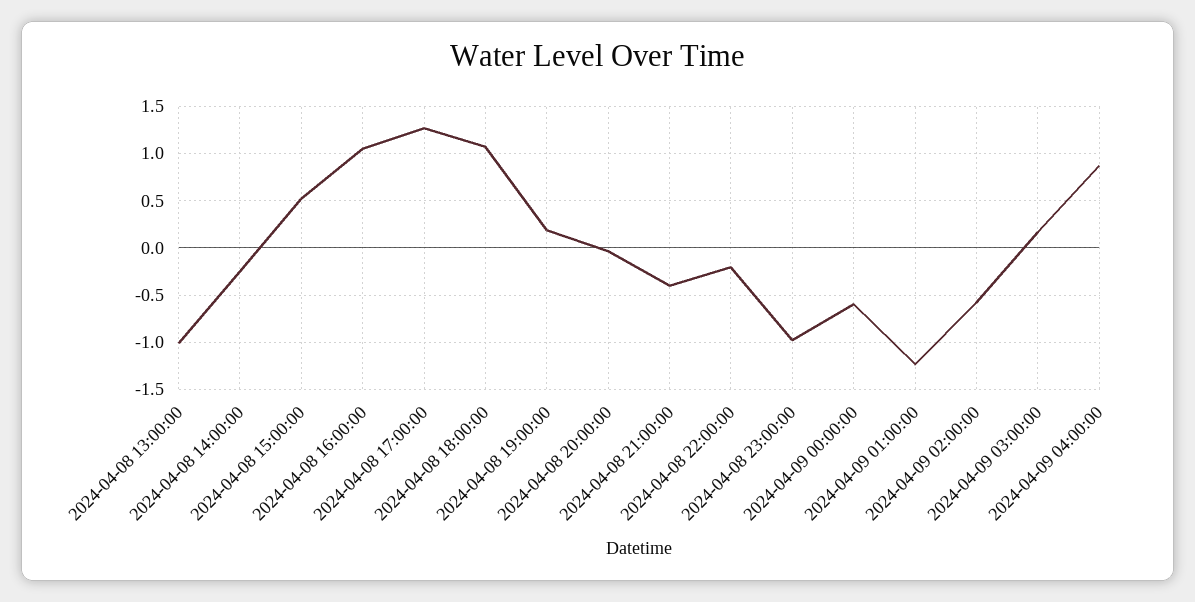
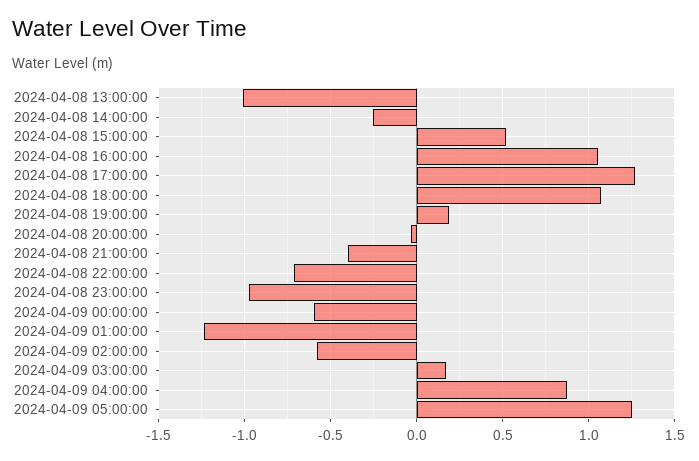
2024-04-08 22:00:00: -0.2 -> -0.7
2024-04-09 05:00:00: none -> 1.25

